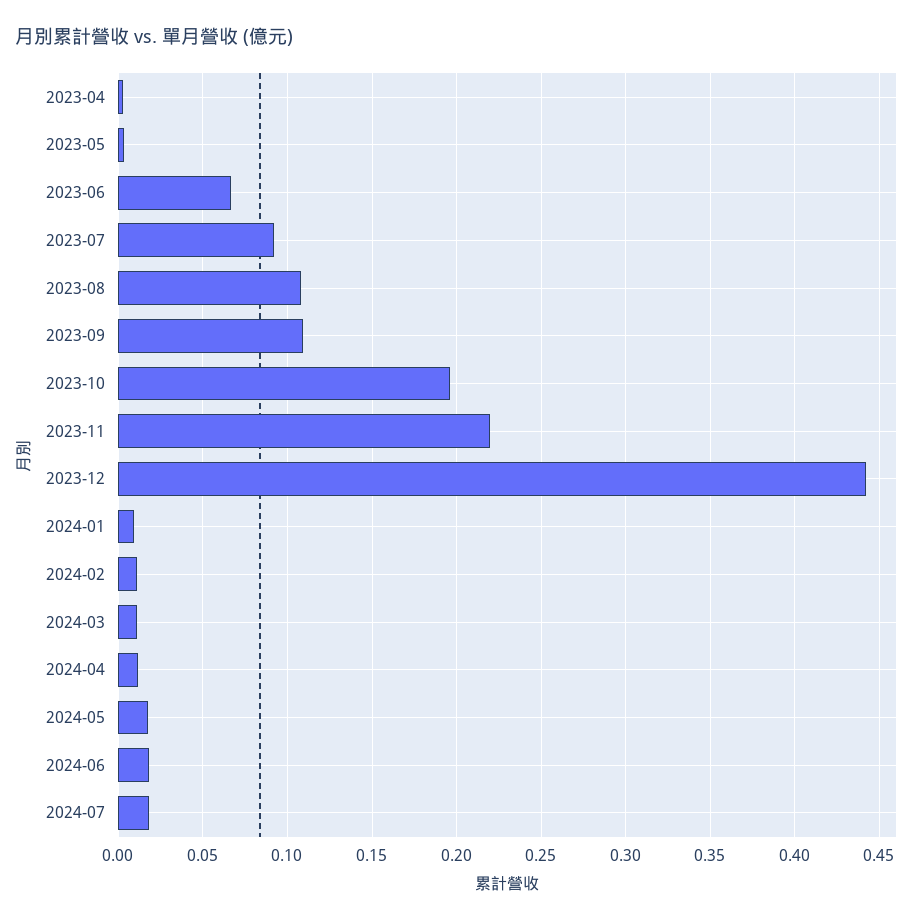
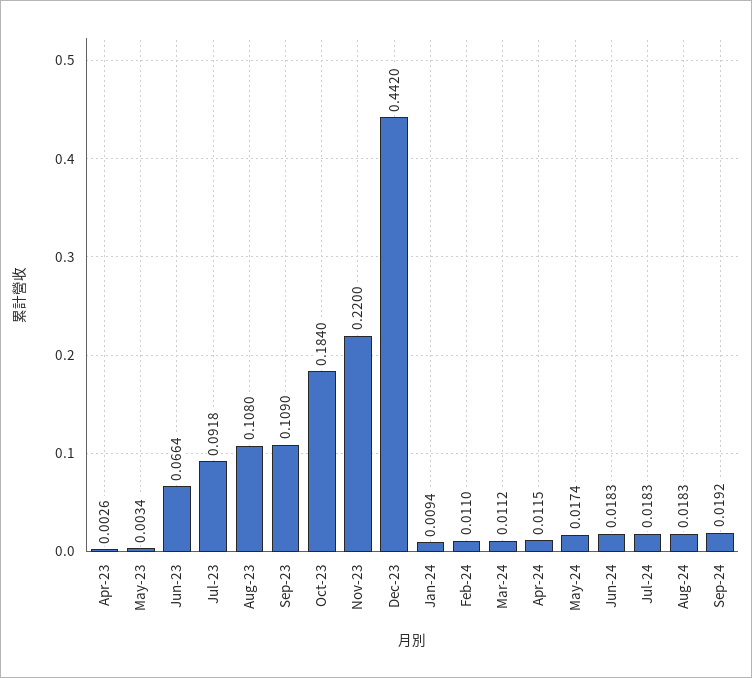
2023-10: 0.195 -> 0.184
Aug-24: none -> 0.0183
Sep-24: none -> 0.0192

